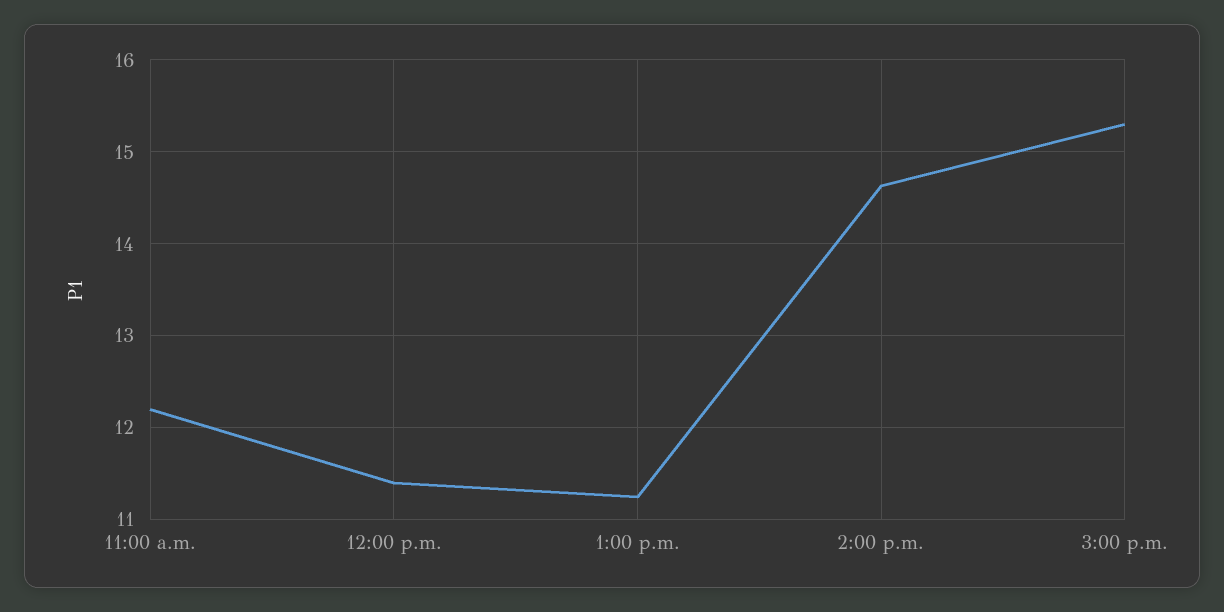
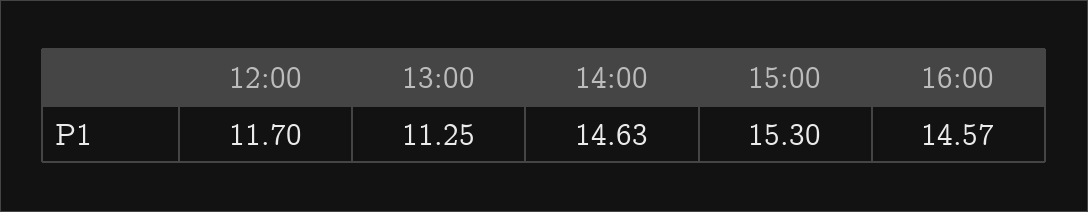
11:00 a.m.: 12.2 -> none
12:00 p.m.: 11.4 -> 11.7
16:00: none -> 14.57

